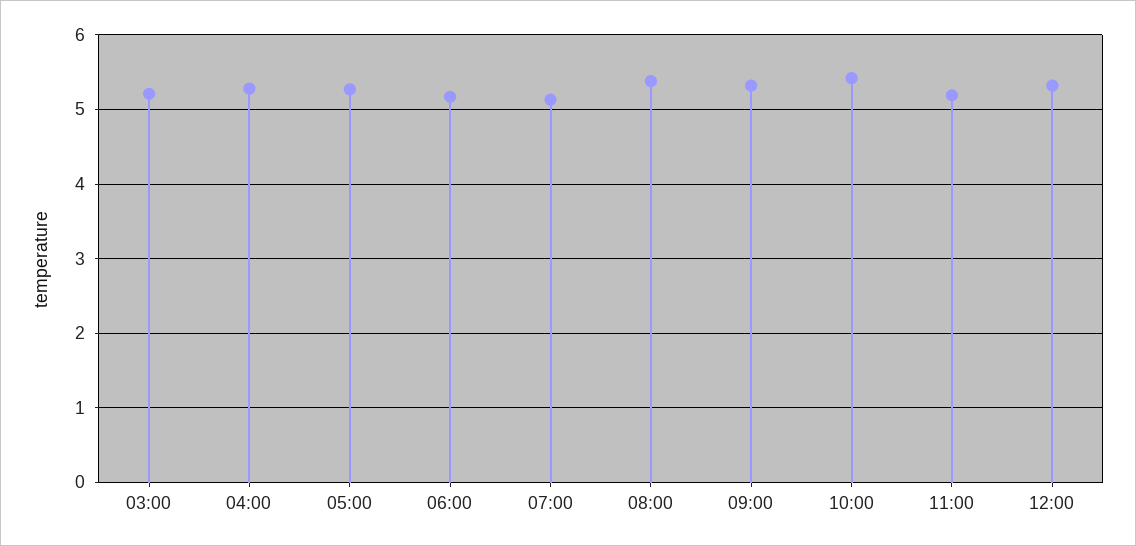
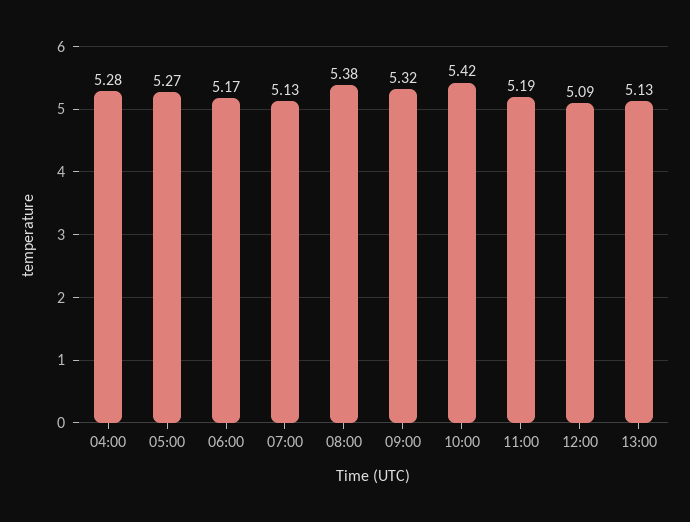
03:00: 5.2 -> none
12:00: 5.3 -> 5.09
13:00: none -> 5.13

